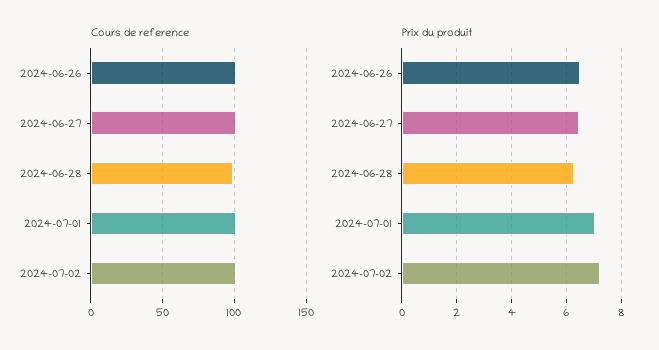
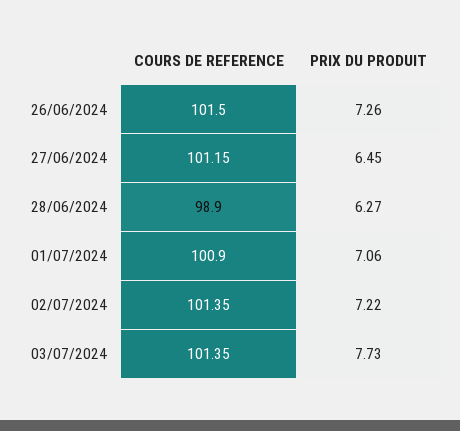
Prix du produit, 2024-06-26: 6.5 -> 7.26
Cours de reference, 03/07/2024: none -> 101.35
Prix du produit, 03/07/2024: none -> 7.73

